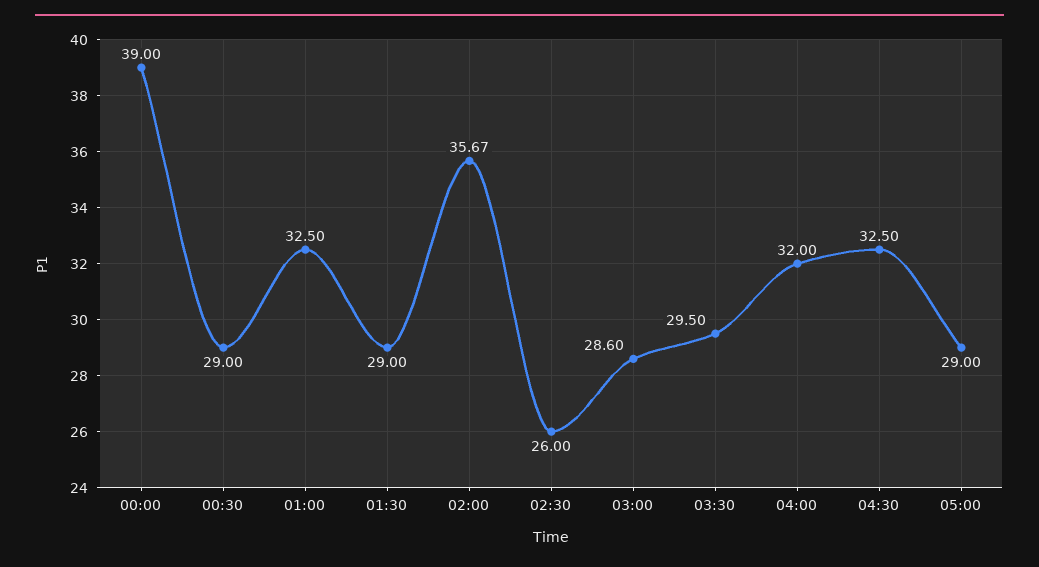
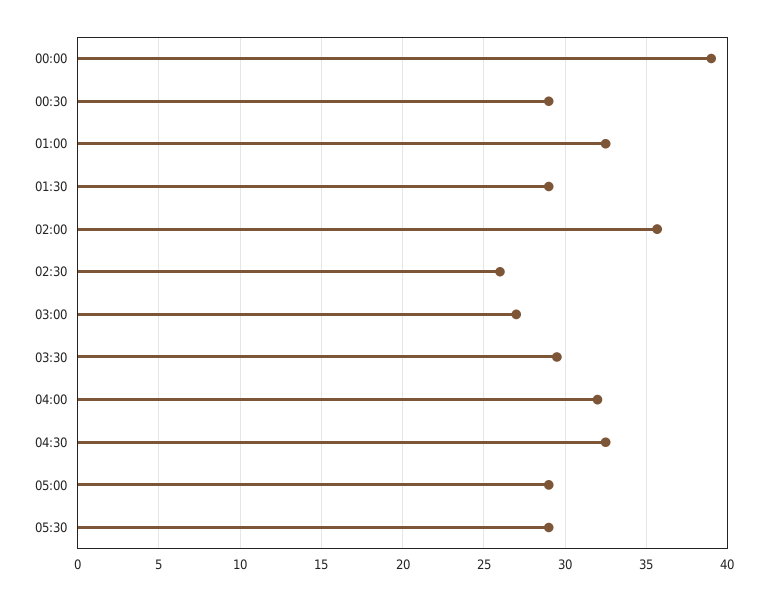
03:00: 28.6 -> 27
05:30: none -> 29

